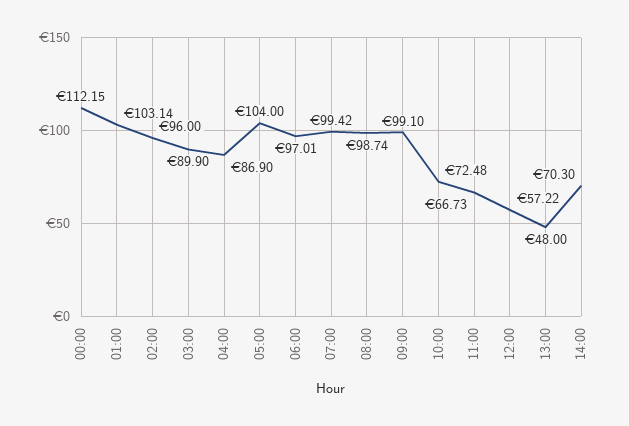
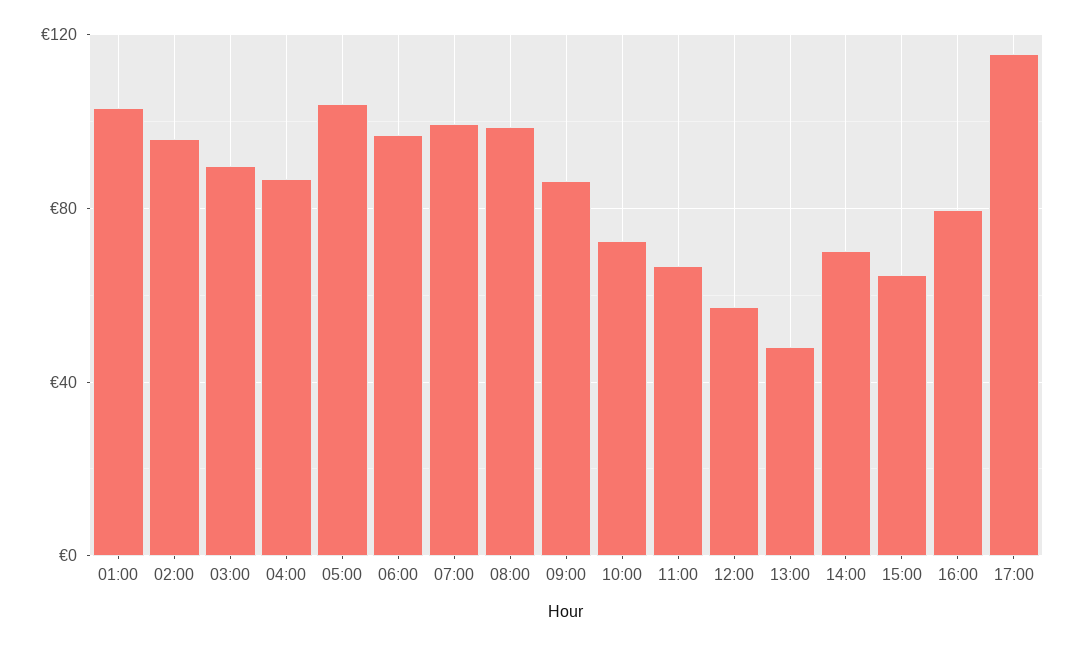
00:00: 112.15 -> none
09:00: 99.1 -> 85
15:00: none -> 65
16:00: none -> 80
17:00: none -> 115

